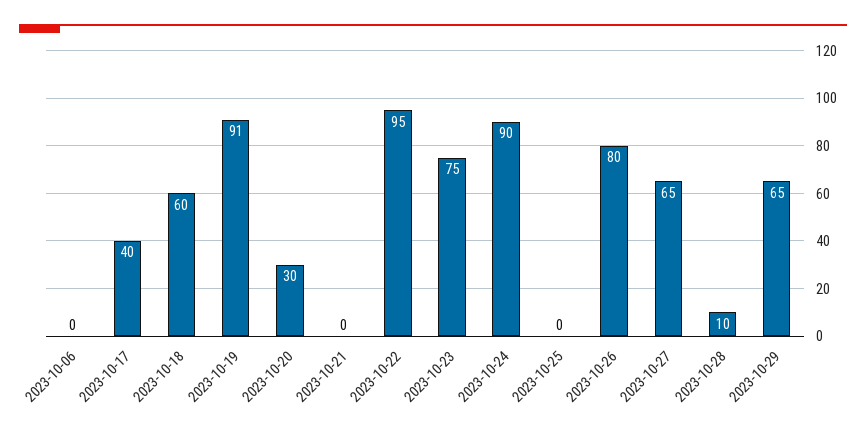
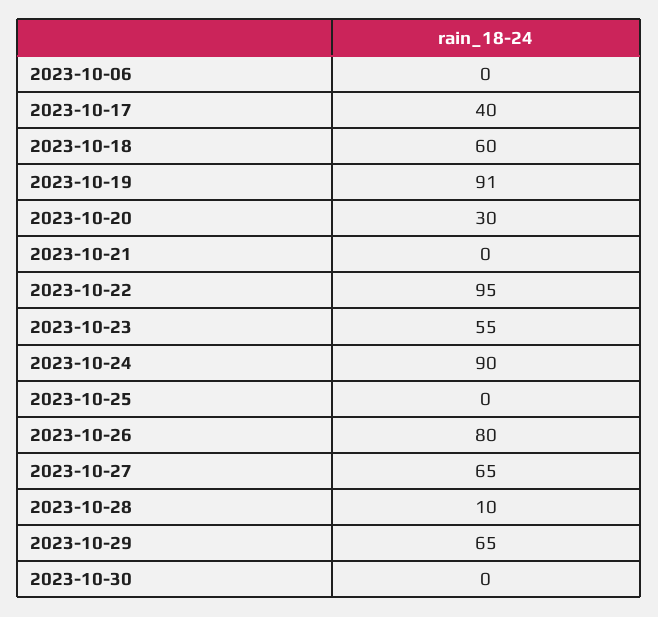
2023-10-23: 75 -> 55
2023-10-30: none -> 0

